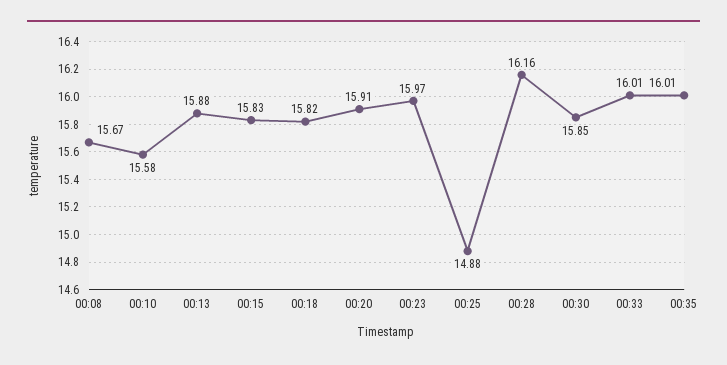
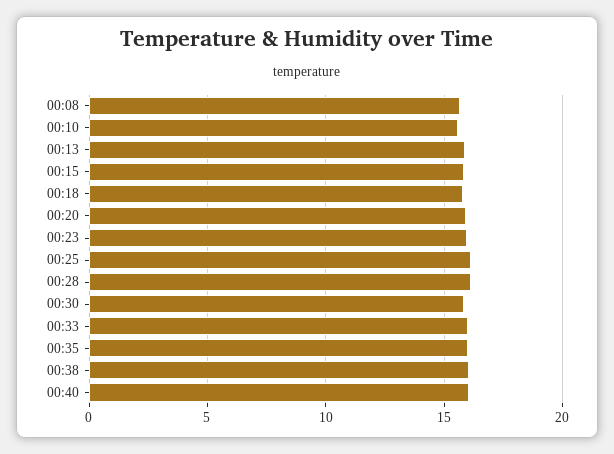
00:25: 14.88 -> 16
00:38: none -> 16
00:40: none -> 16

